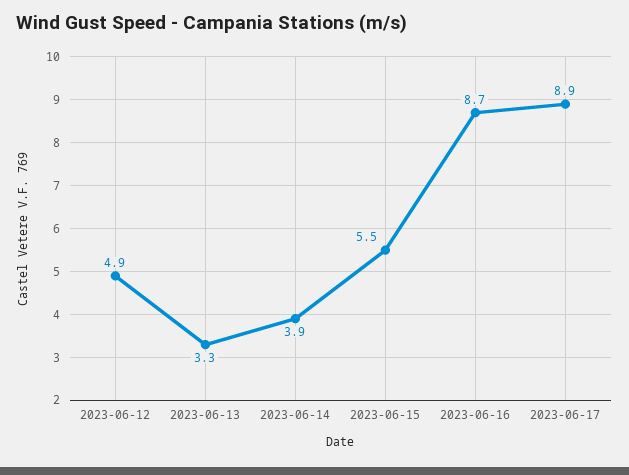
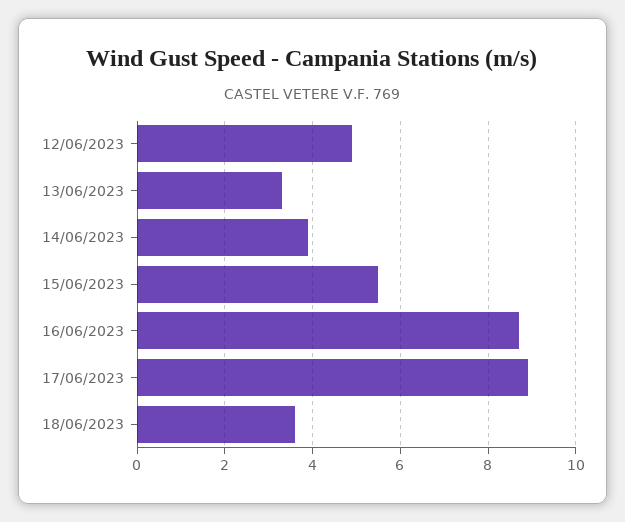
18/06/2023: none -> 3.5

